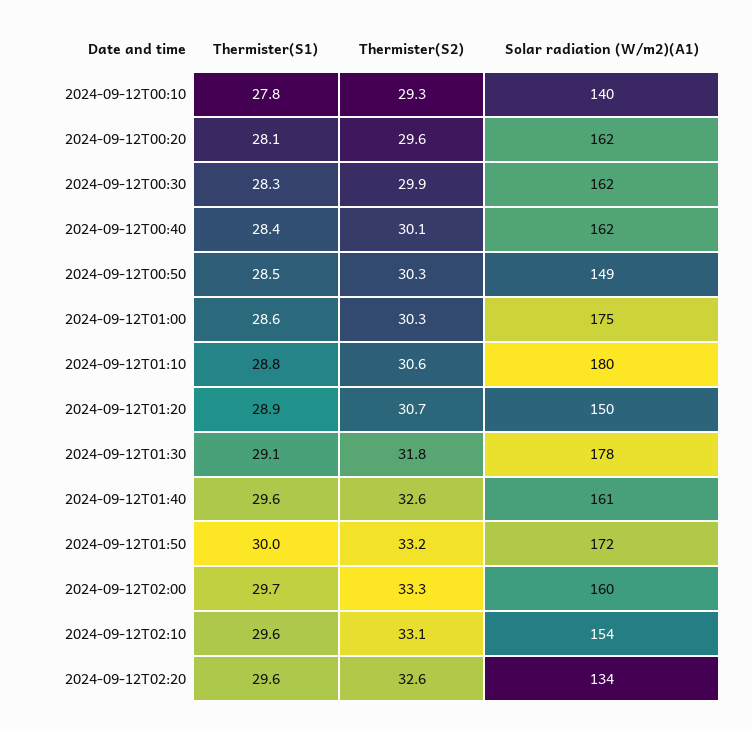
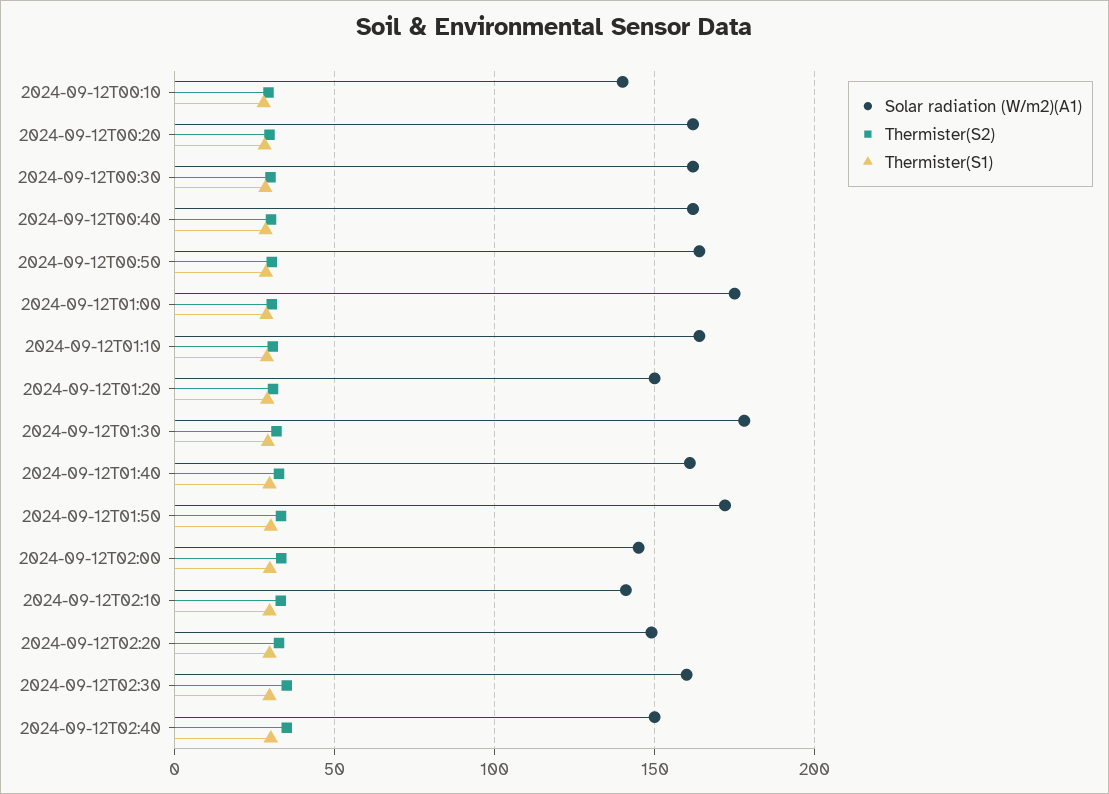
Solar radiation (W/m2)(A1), 2024-09-12T00:50: 149 -> 165
Solar radiation (W/m2)(A1), 2024-09-12T01:10: 180 -> 165
Solar radiation (W/m2)(A1), 2024-09-12T02:00: 160 -> 145
Solar radiation (W/m2)(A1), 2024-09-12T02:10: 154 -> 140
Solar radiation (W/m2)(A1), 2024-09-12T02:20: 134 -> 150
Solar radiation (W/m2)(A1), 2024-09-12T02:30: none -> 160
Thermister(S2), 2024-09-12T02:30: none -> 35
Thermister(S1), 2024-09-12T02:30: none -> 30
Solar radiation (W/m2)(A1), 2024-09-12T02:40: none -> 150
Thermister(S2), 2024-09-12T02:40: none -> 35
Thermister(S1), 2024-09-12T02:40: none -> 30

